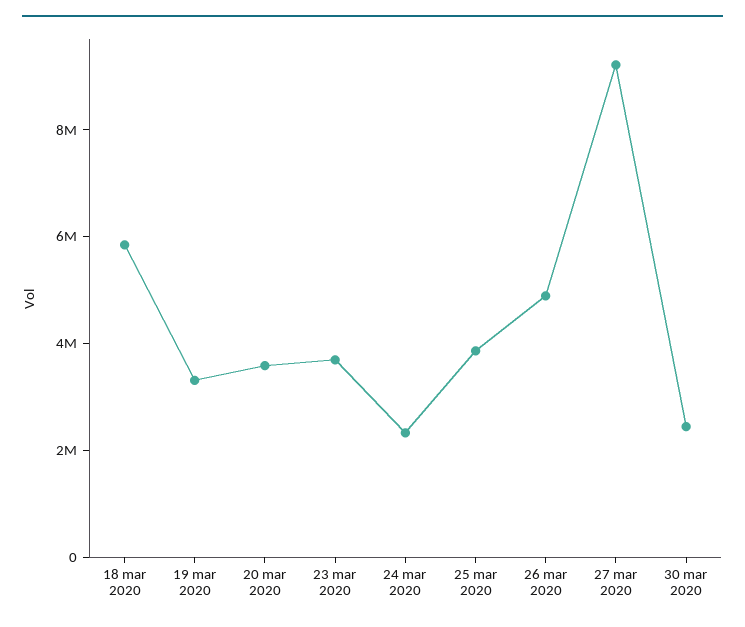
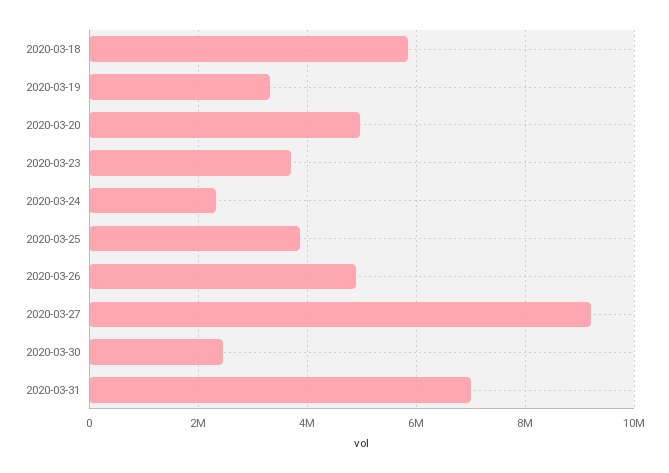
20 mar 2020: 3500000 -> 5000000
2020-03-31: none -> 7000000

